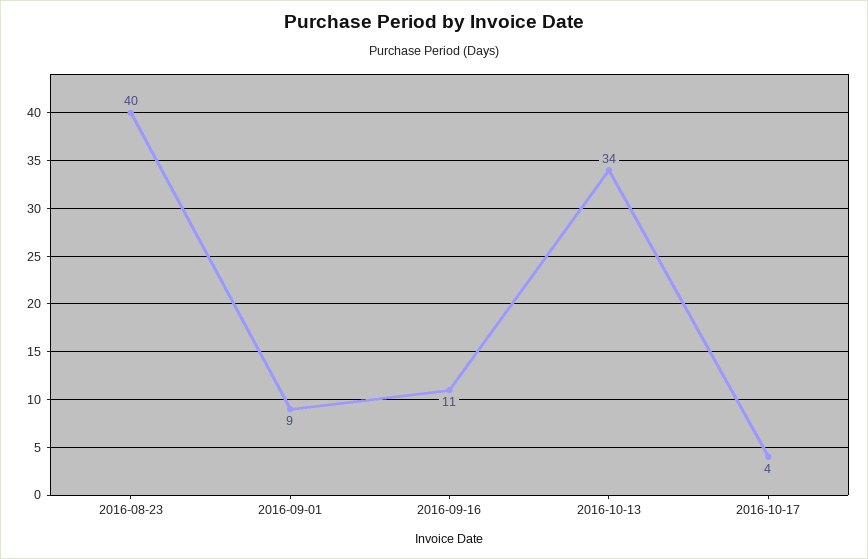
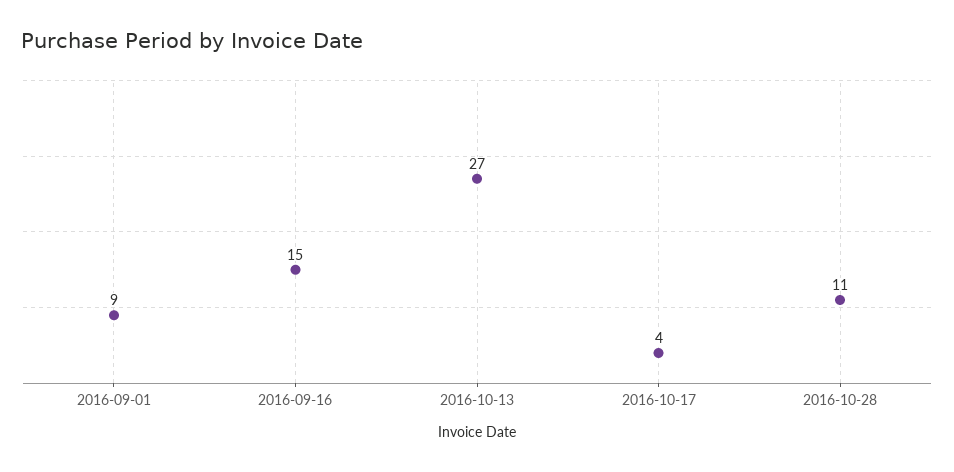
2016-08-23: 40 -> none
2016-09-16: 11 -> 15
2016-10-13: 34 -> 27
2016-10-28: none -> 11

